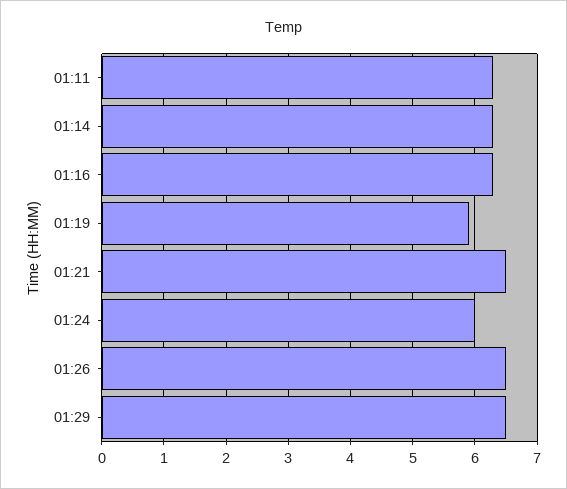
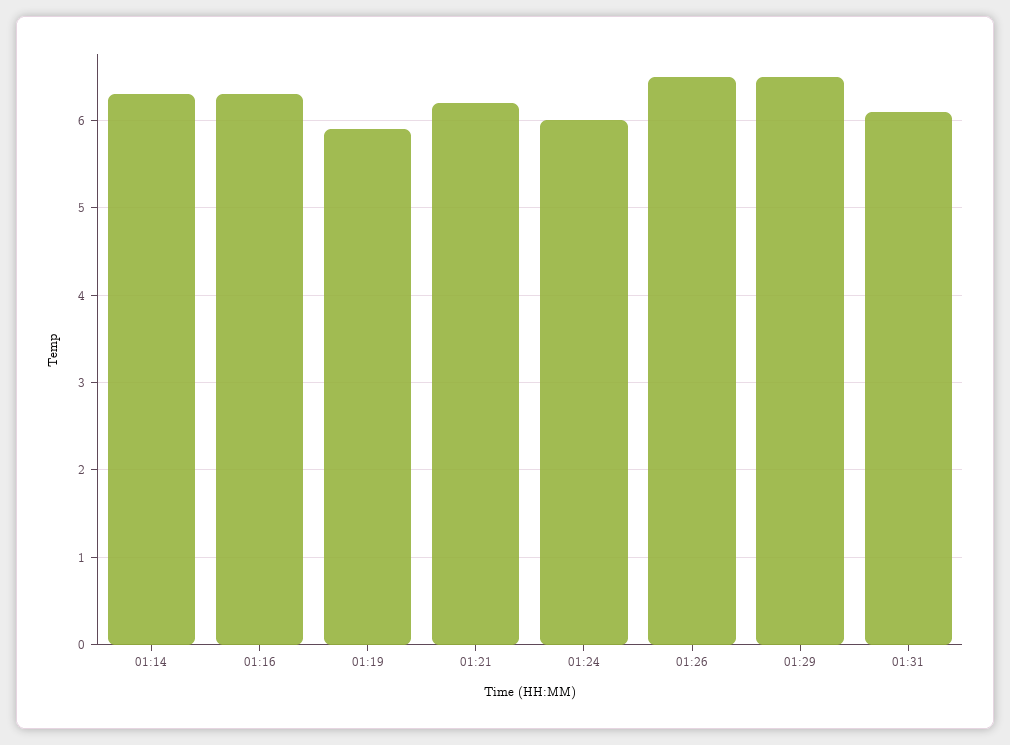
01:11: 6.3 -> none
01:21: 6.5 -> 6.2
01:31: none -> 6.1

